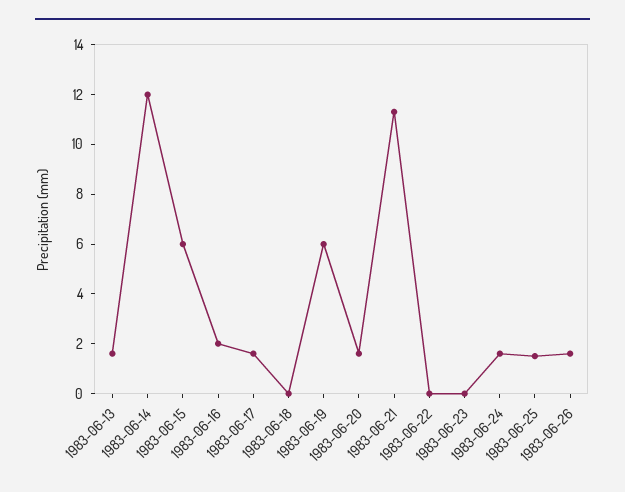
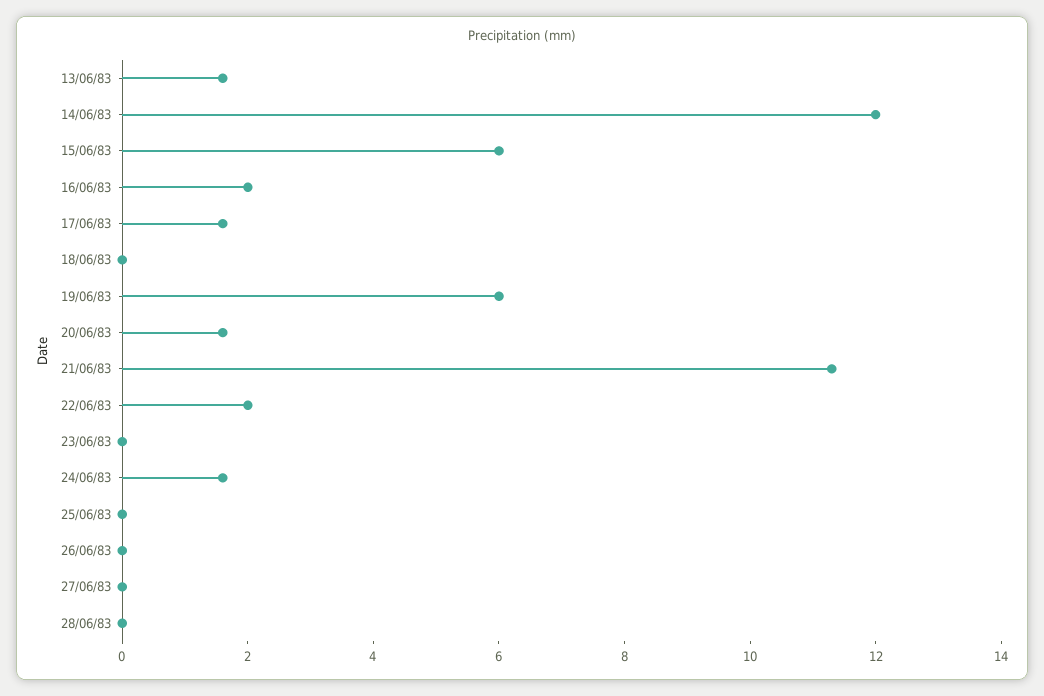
1983-06-22: 0 -> 2
1983-06-25: 1.5 -> 0
1983-06-26: 1.5 -> 0
27/06/83: none -> 0
28/06/83: none -> 0

